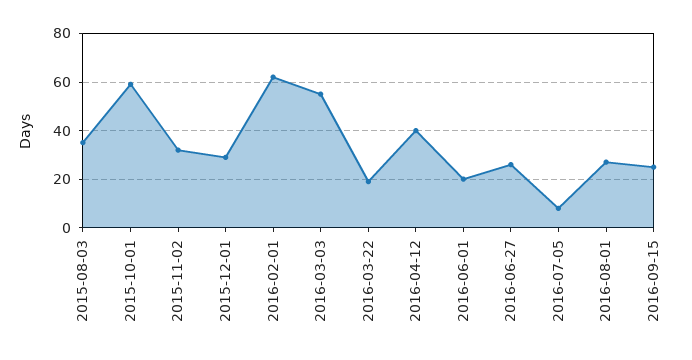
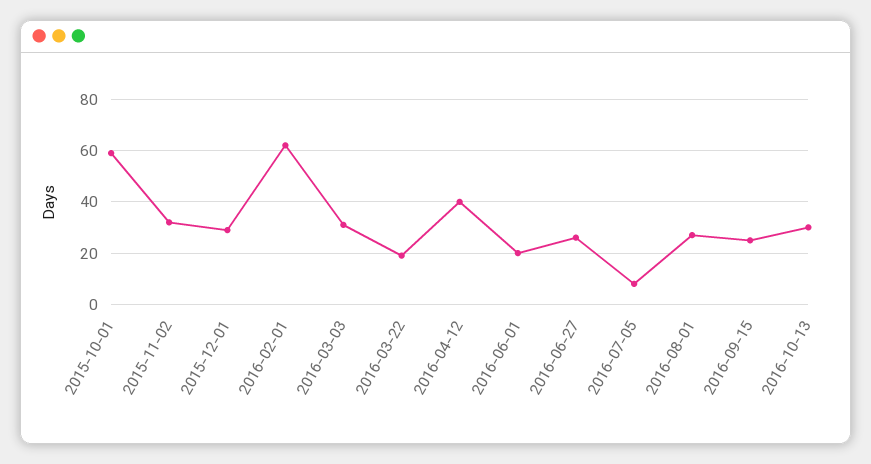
2015-08-03: 35 -> none
2016-03-03: 55 -> 30
2016-10-13: none -> 30

